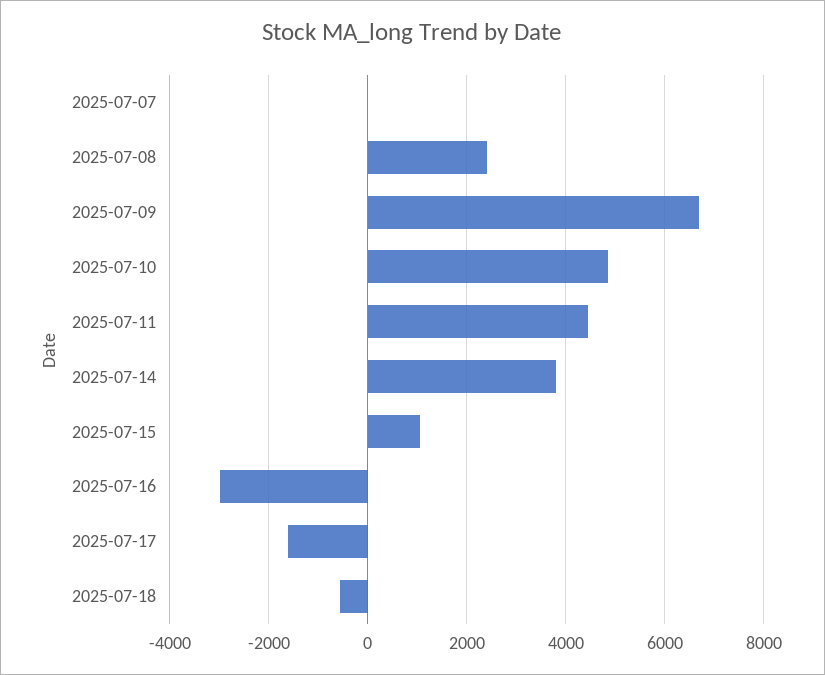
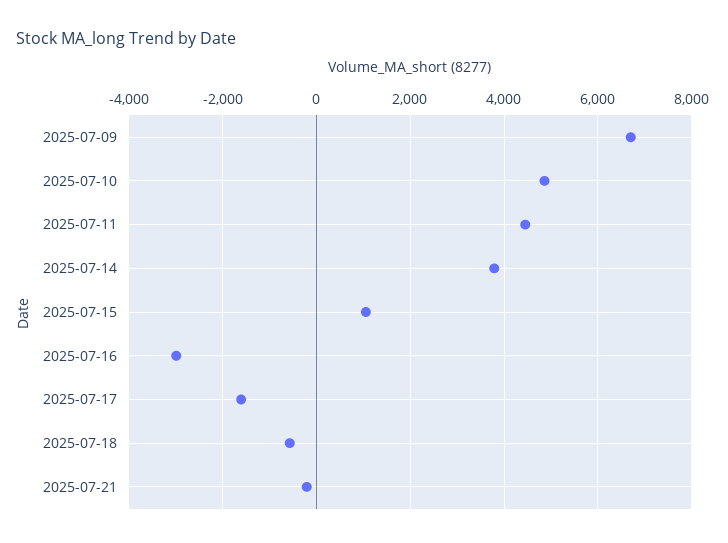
2025-07-07: 0 -> none
2025-07-08: 2400 -> none
2025-07-21: none -> -200

